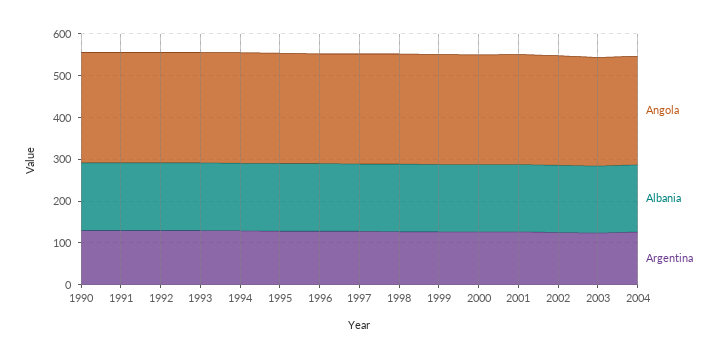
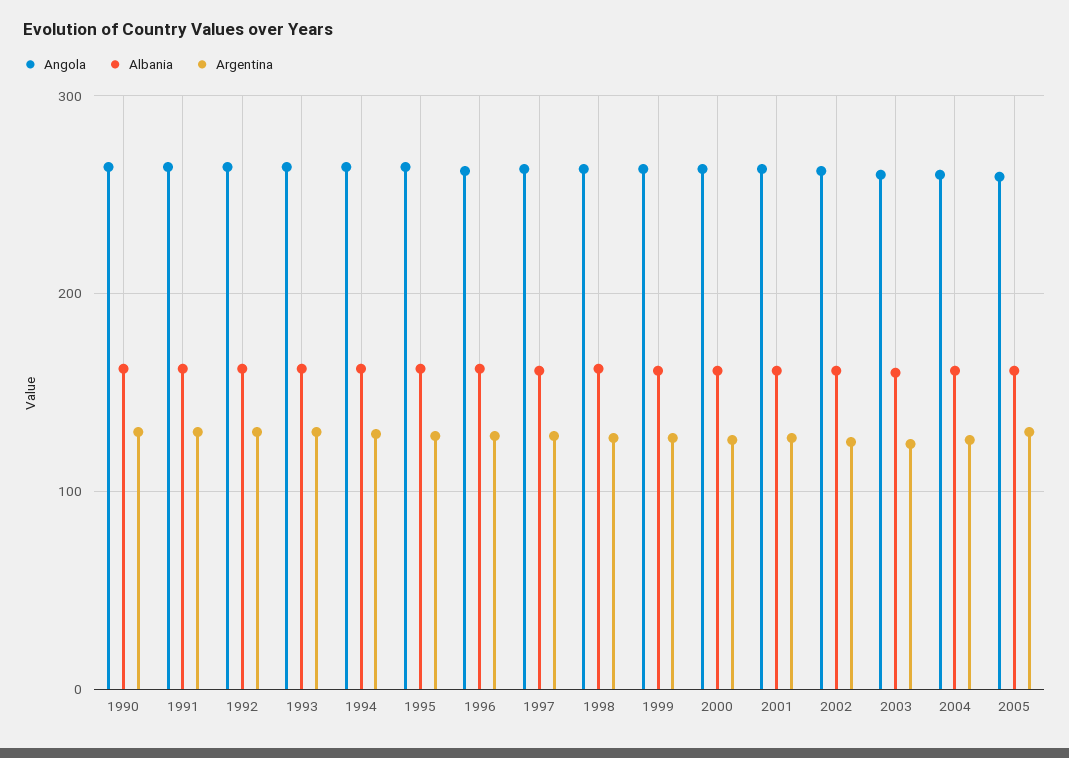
Angola, 2005: none -> 260
Albania, 2005: none -> 160
Argentina, 2005: none -> 130

